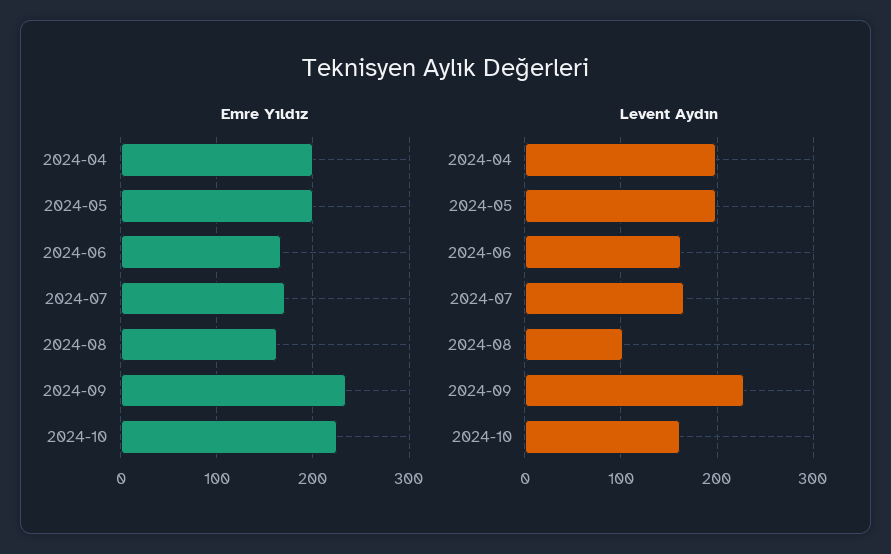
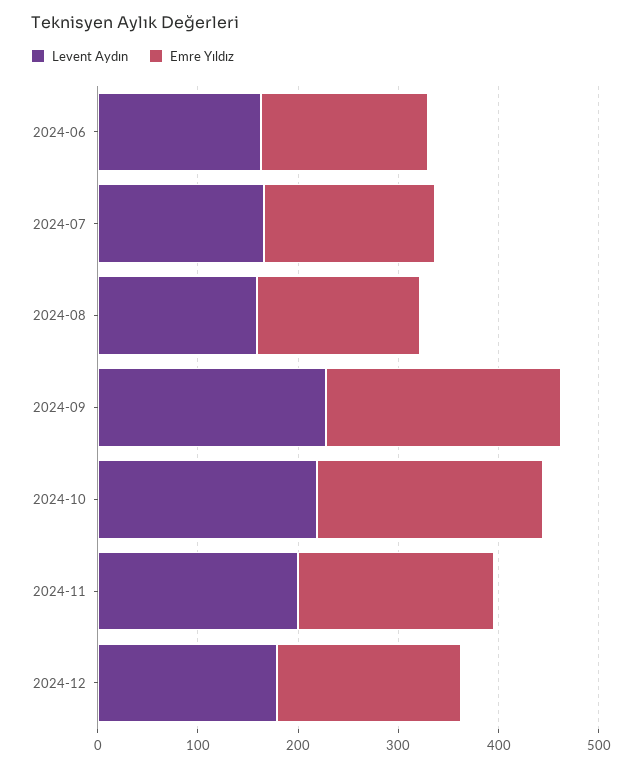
Emre Yıldız, 2024-04: 200 -> none
Emre Yıldız, 2024-05: 200 -> none
Levent Aydın, 2024-04: 200 -> none
Levent Aydın, 2024-05: 200 -> none
Levent Aydın, 2024-08: 100 -> 160
Levent Aydın, 2024-10: 160 -> 220
Levent Aydın, 2024-11: none -> 200
Emre Yıldız, 2024-11: none -> 200
Levent Aydın, 2024-12: none -> 180
Emre Yıldız, 2024-12: none -> 180

